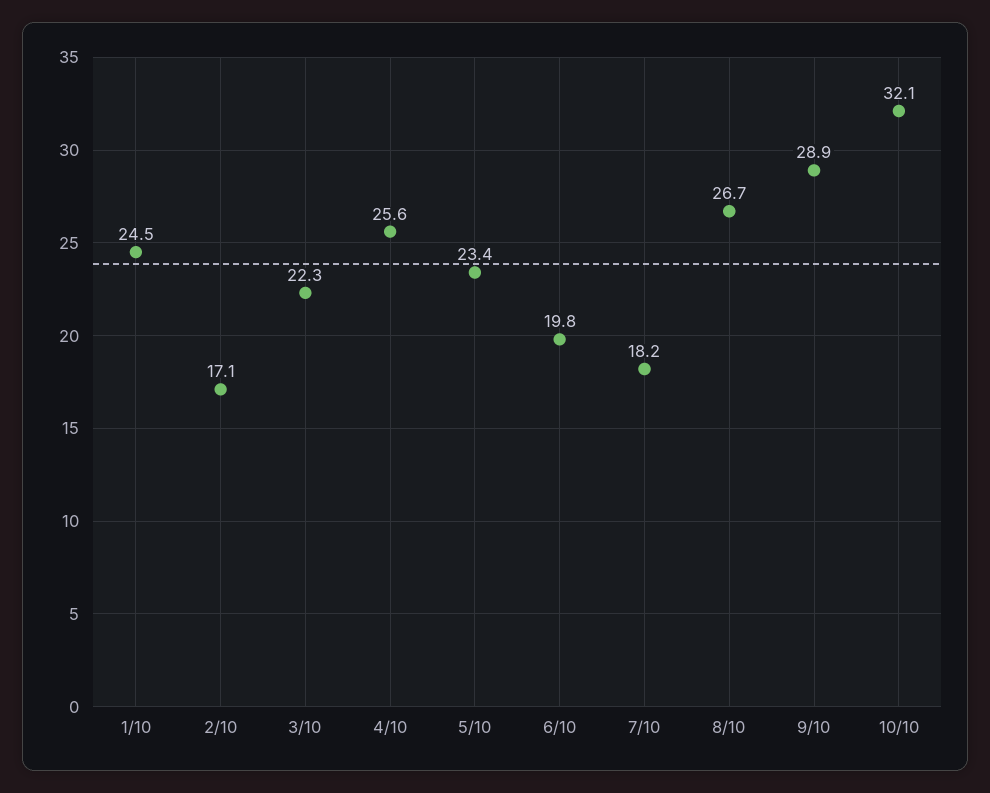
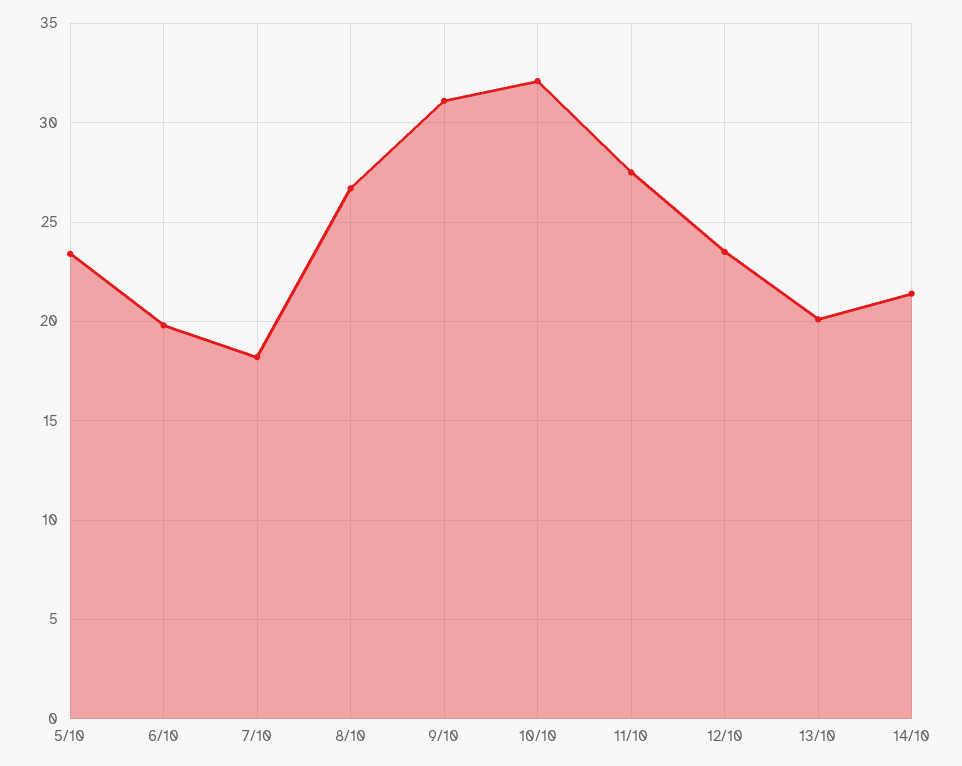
1/10: 24.5 -> none
2/10: 17.1 -> none
3/10: 22.3 -> none
4/10: 25.6 -> none
9/10: 28.9 -> 31
11/10: none -> 27.5
12/10: none -> 23.5
13/10: none -> 20
14/10: none -> 21.5

